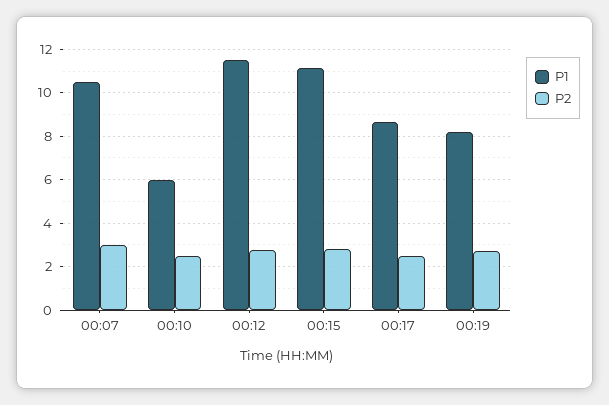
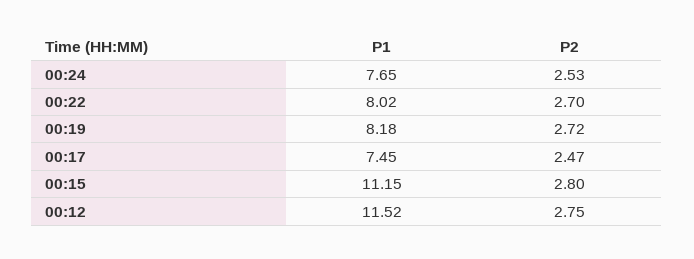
P1, 00:07: 10.5 -> none
P2, 00:07: 3 -> none
P1, 00:10: 6 -> none
P2, 00:10: 2.5 -> none
P1, 00:17: 8.5 -> 7.45
P1, 00:24: none -> 7.65
P2, 00:24: none -> 2.53
P1, 00:22: none -> 8.02
P2, 00:22: none -> 2.7

